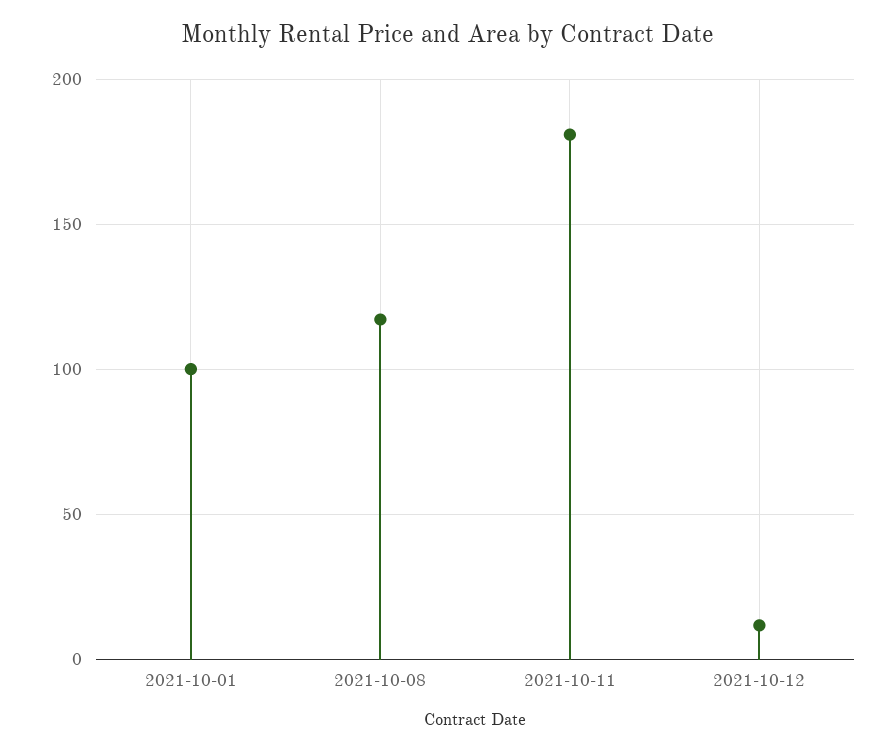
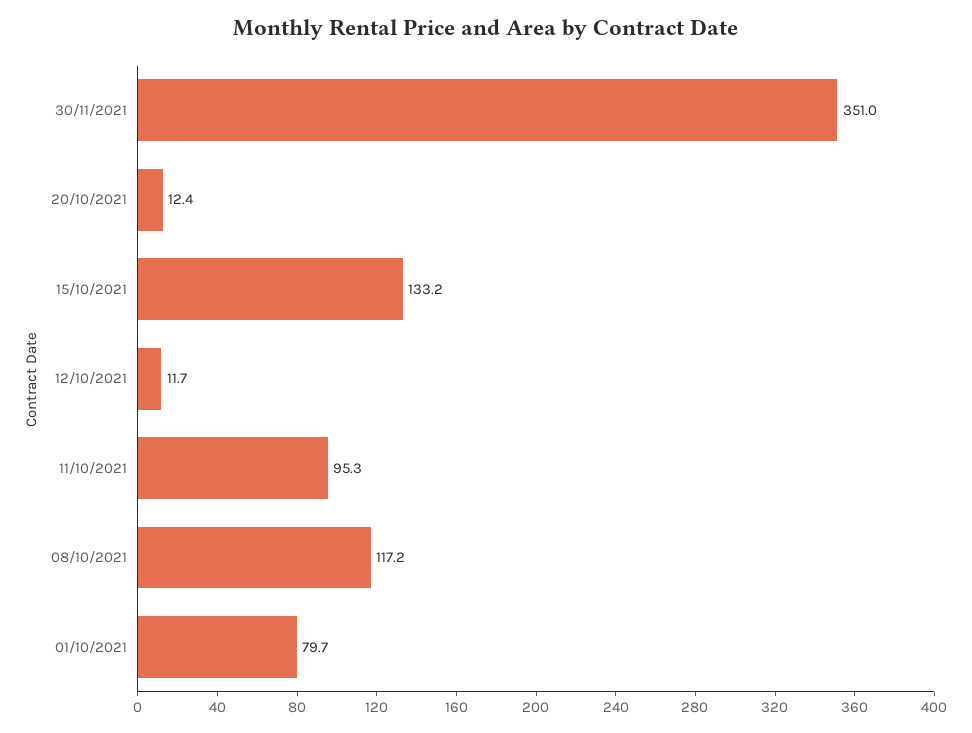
2021-10-01: 100 -> 79.7
2021-10-11: 180 -> 95.3
30/11/2021: none -> 351
20/10/2021: none -> 12.4
15/10/2021: none -> 133.2

